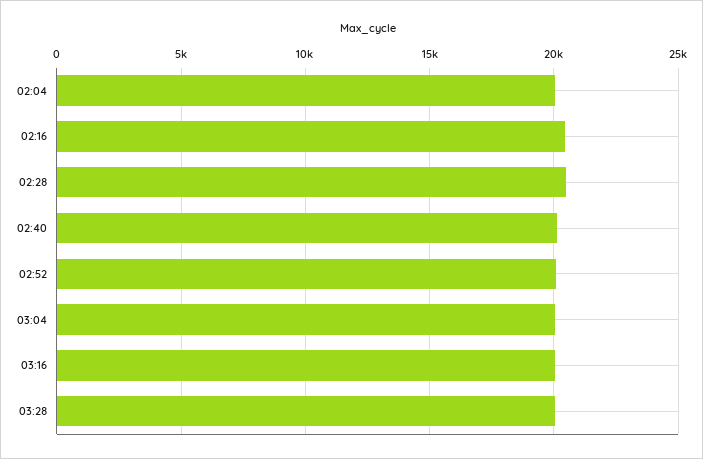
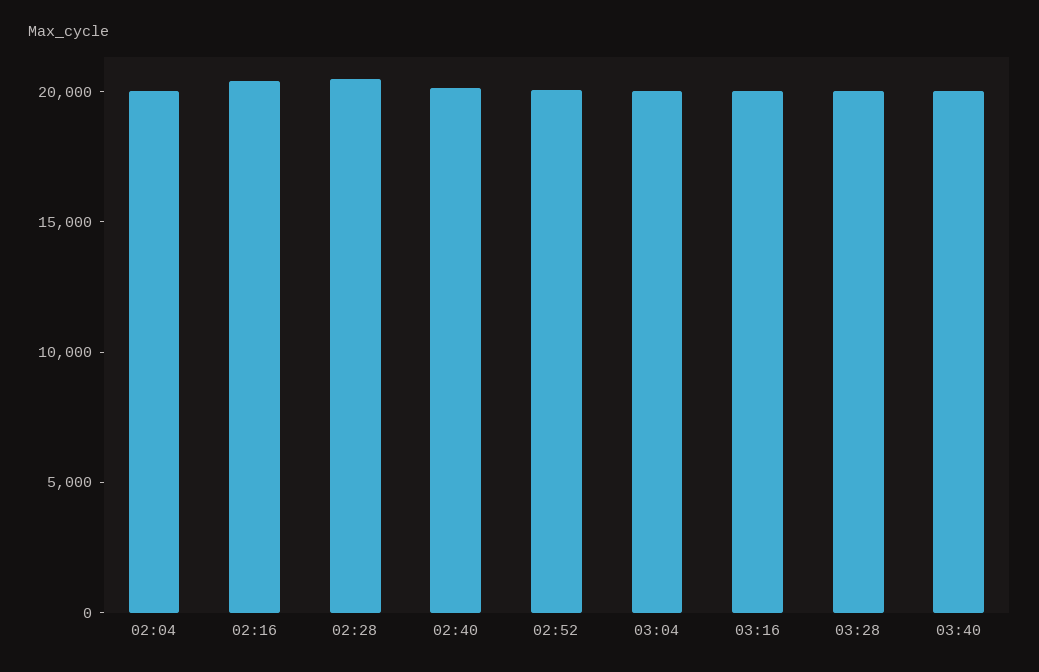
03:40: none -> 20000

